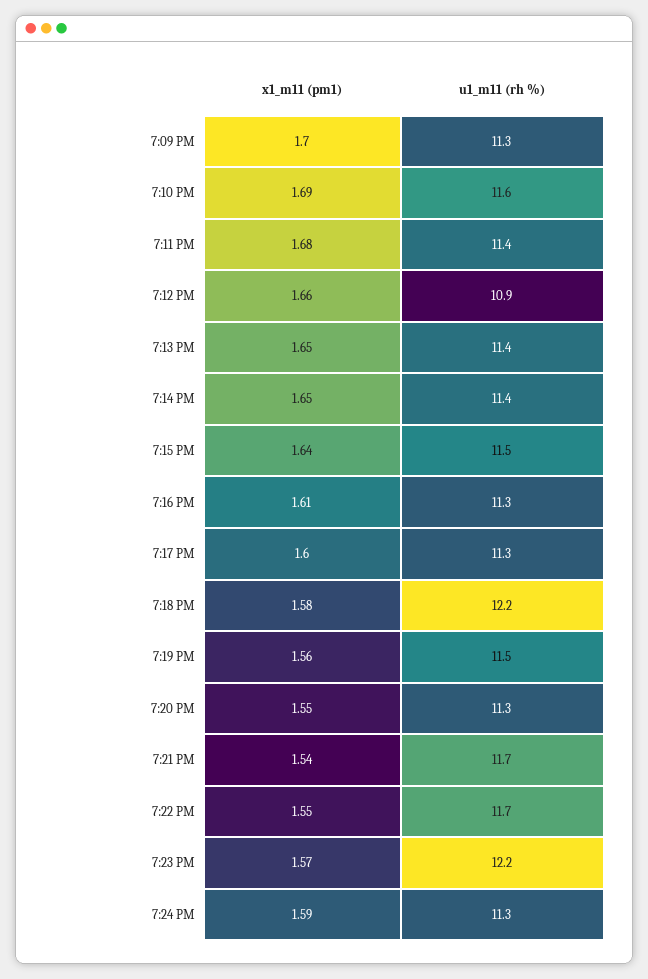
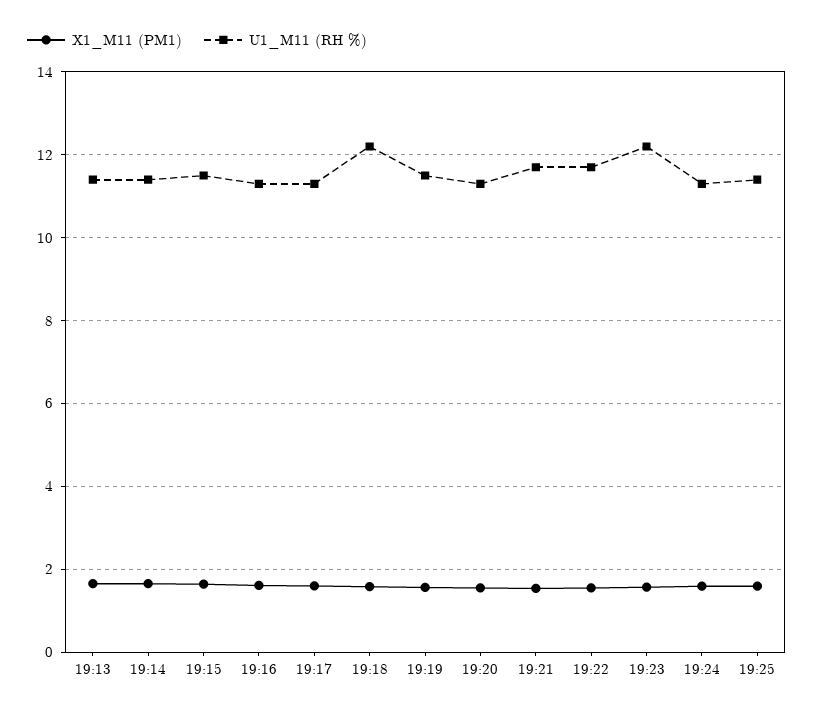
x1_m11 (pm1), 7:09 PM: 1.7 -> none
u1_m11 (rh %), 7:09 PM: 11.3 -> none
x1_m11 (pm1), 7:10 PM: 1.69 -> none
u1_m11 (rh %), 7:10 PM: 11.6 -> none
x1_m11 (pm1), 7:11 PM: 1.68 -> none
u1_m11 (rh %), 7:11 PM: 11.4 -> none
x1_m11 (pm1), 7:12 PM: 1.66 -> none
u1_m11 (rh %), 7:12 PM: 10.9 -> none
x1_m11 (pm1), 19:25: none -> 1.6
u1_m11 (rh %), 19:25: none -> 11.4

